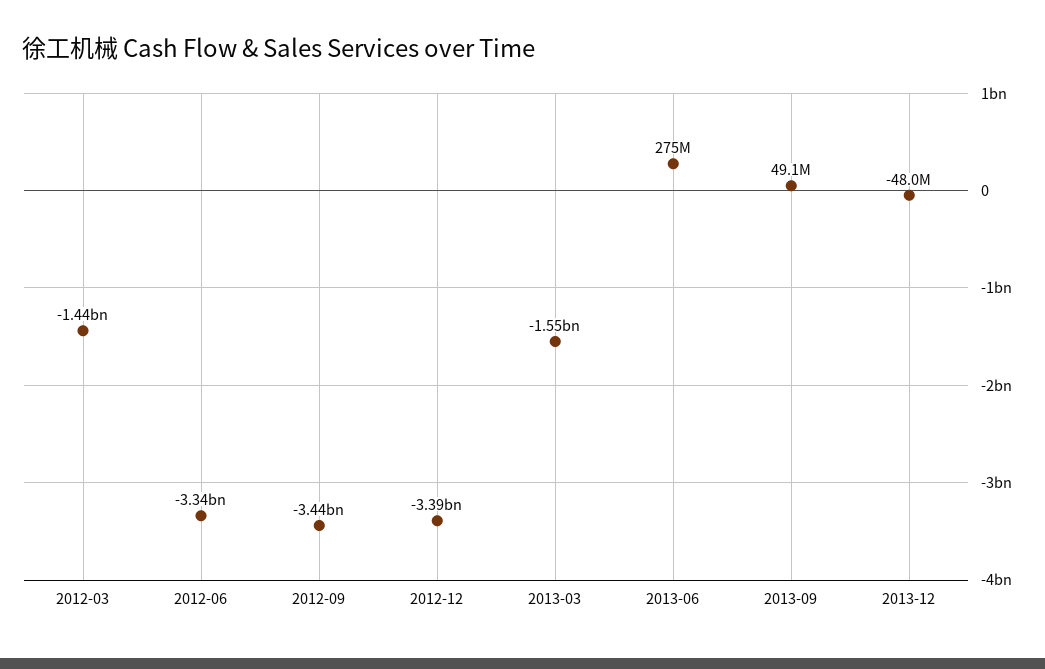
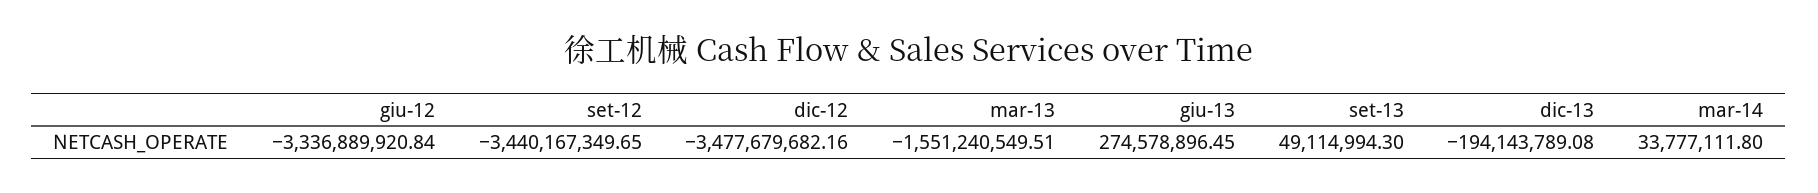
2012-03: -1440000000 -> none
2012-12: -3390000000 -> -3477679682.16
2013-12: -48000000 -> -194143789.08
mar-14: none -> 33777111.8

